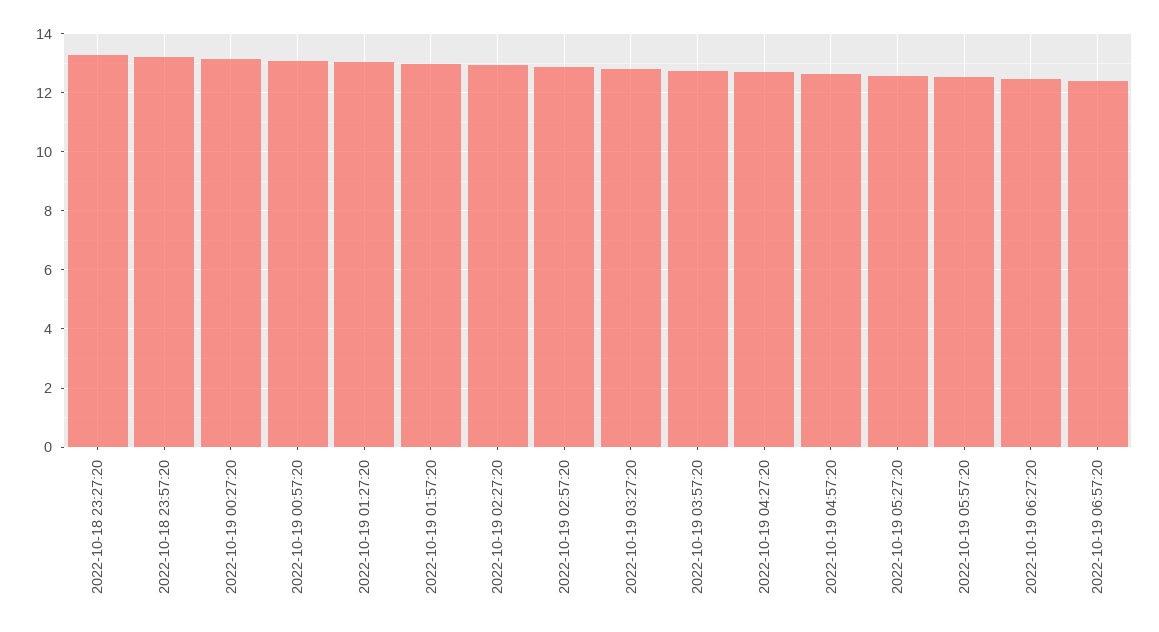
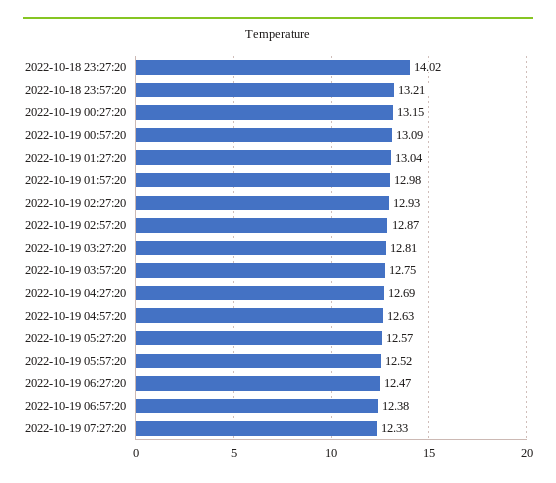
2022-10-18 23:27:20: 13.25 -> 14.02
2022-10-19 07:27:20: none -> 12.33

